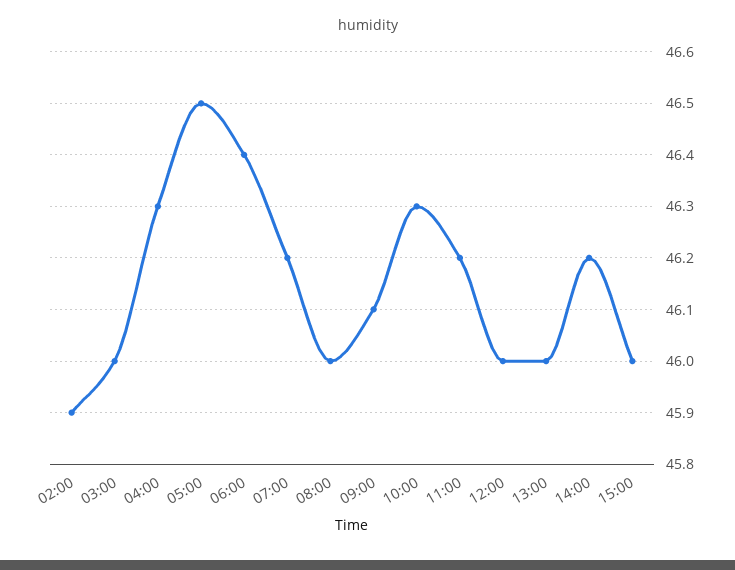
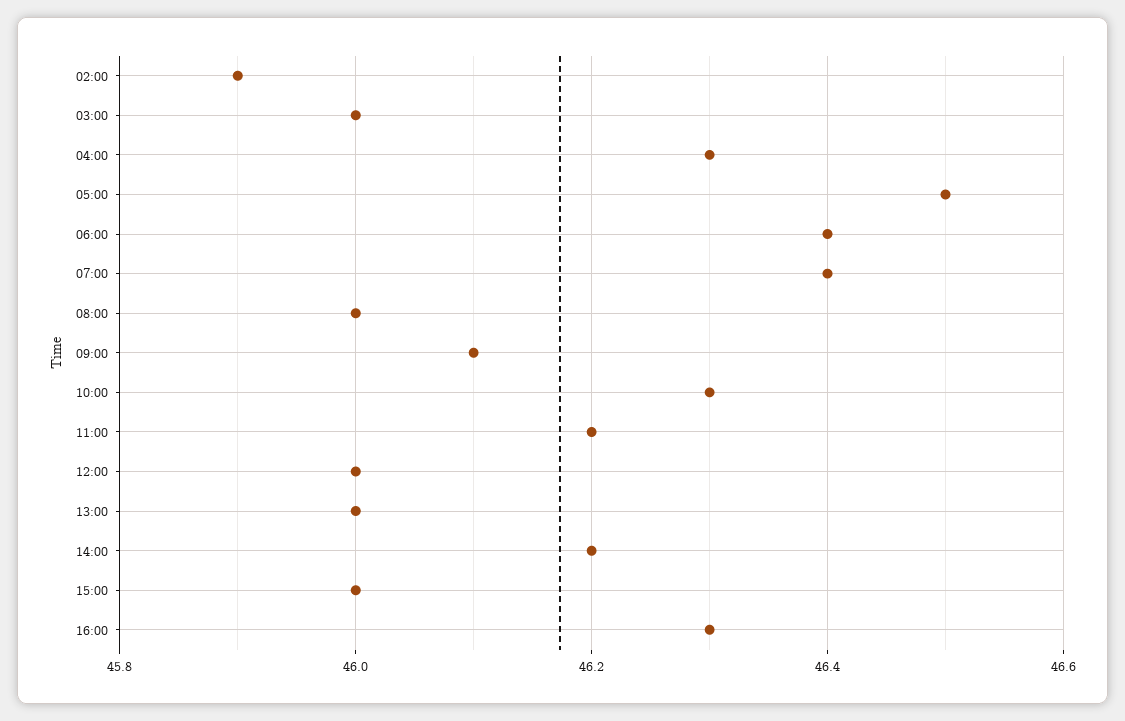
07:00: 46.2 -> 46.4
16:00: none -> 46.3

